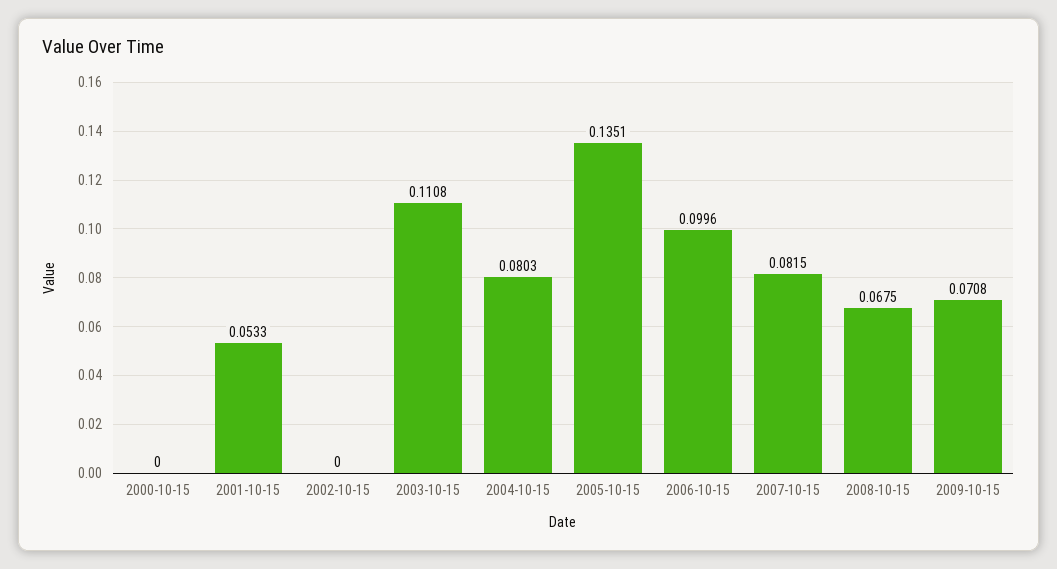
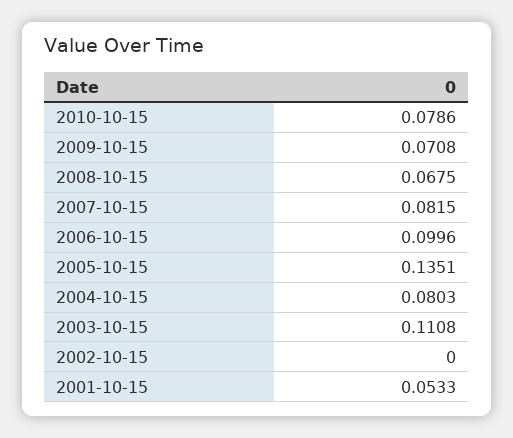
2000-10-15: 0 -> none
2010-10-15: none -> 0.0786

